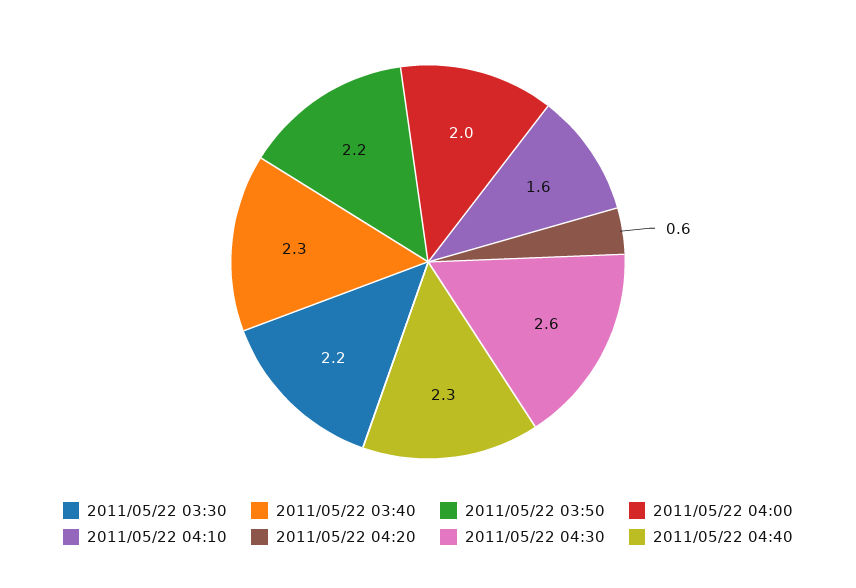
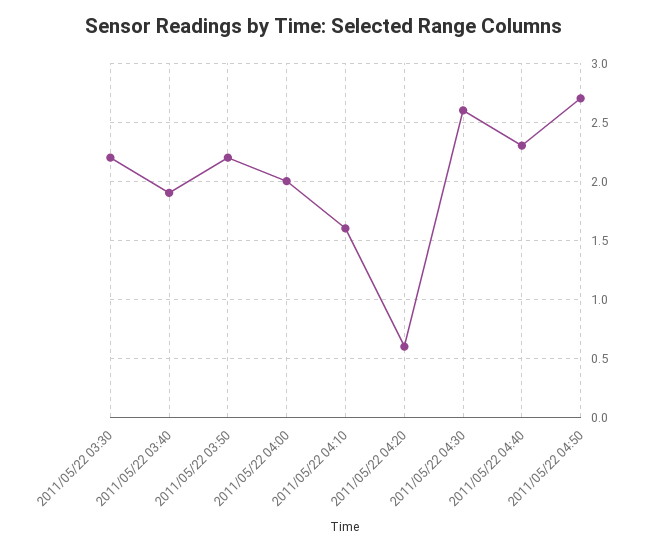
2011/05/22 03:40: 2.3 -> 1.9
2011/05/22 04:50: none -> 2.7

